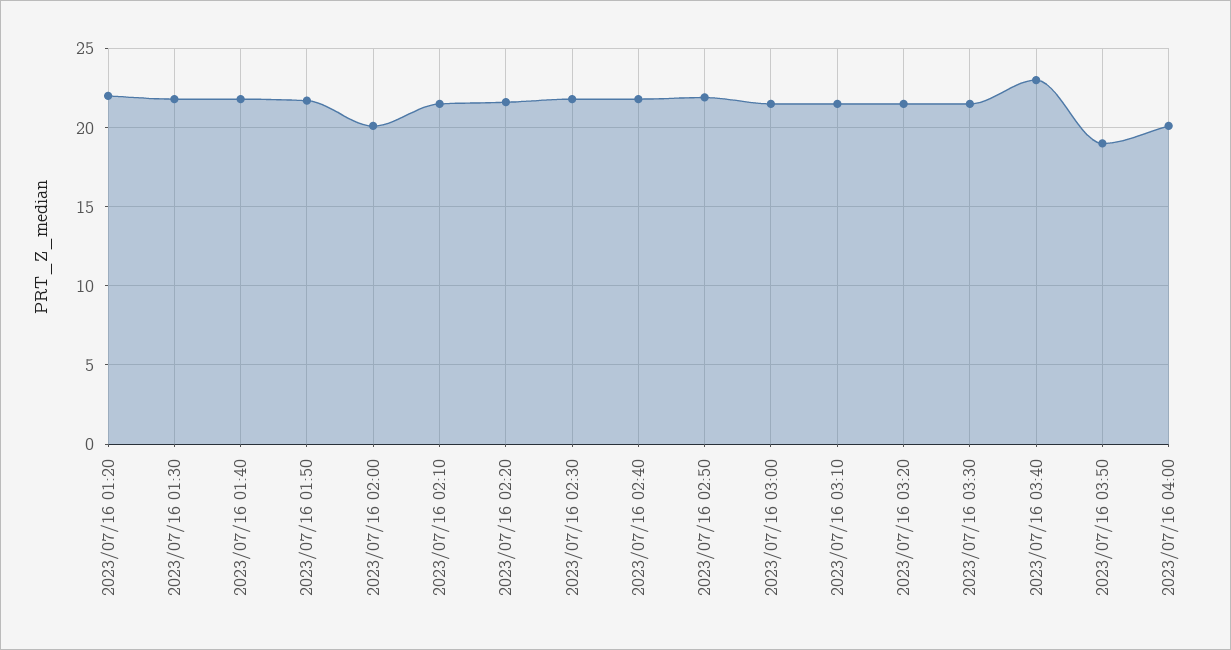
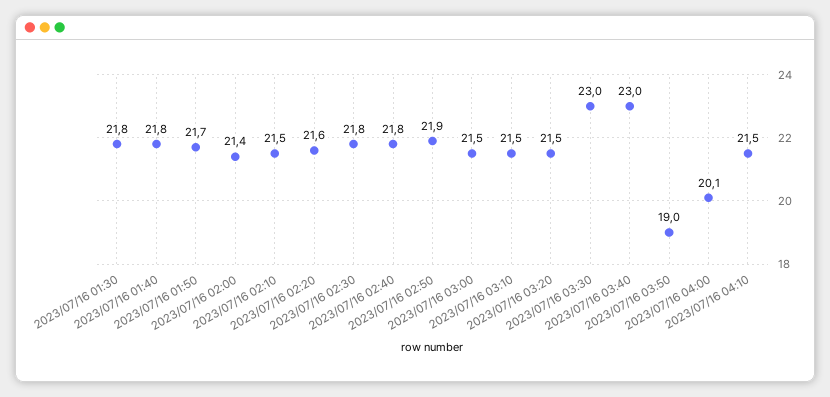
2023/07/16 01:20: 22 -> none
2023/07/16 02:00: 20 -> 21.4
2023/07/16 03:30: 21.5 -> 23
2023/07/16 04:10: none -> 21.5

